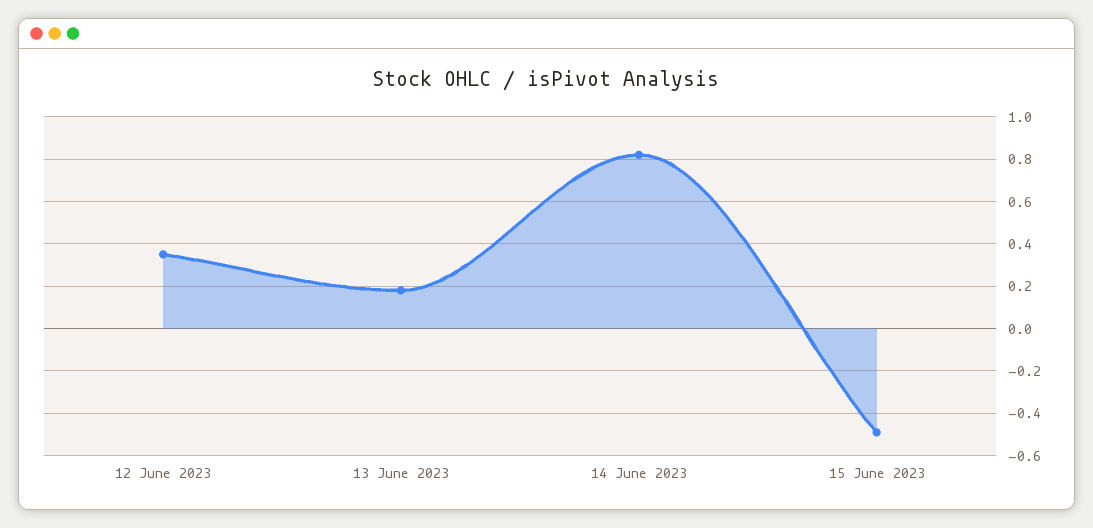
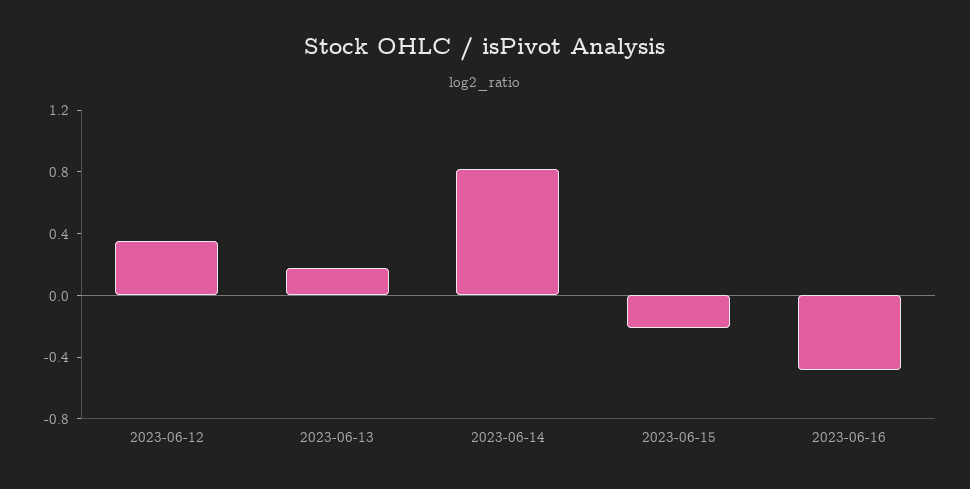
15 June 2023: -0.5 -> -0.2
2023-06-16: none -> -0.5

